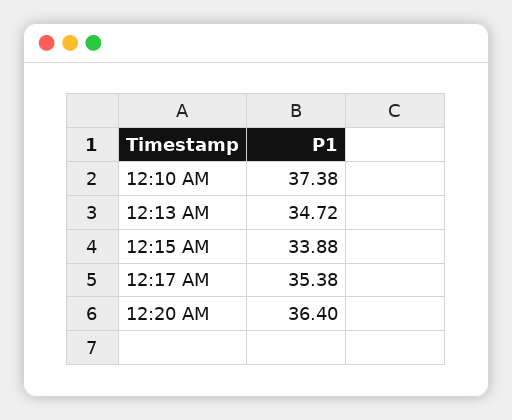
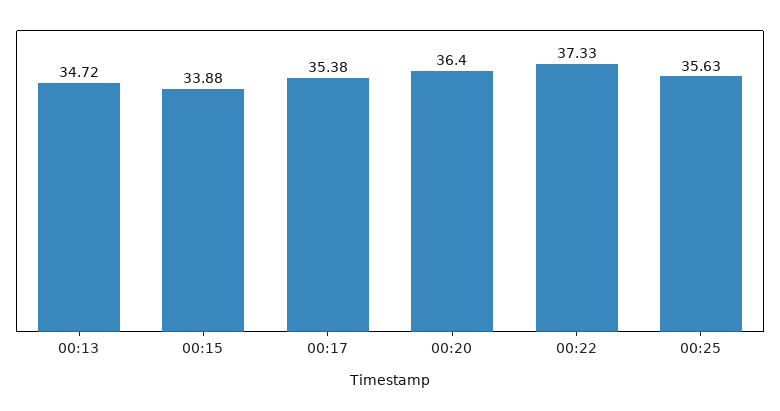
12:10 AM: 37.38 -> none
00:22: none -> 37.33
00:25: none -> 35.63

